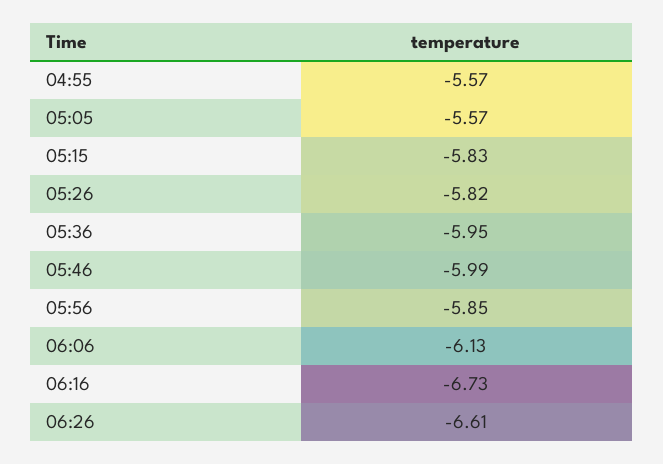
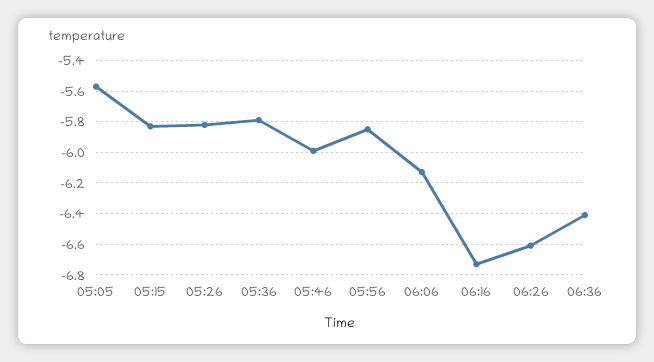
04:55: -5.57 -> none
05:36: -5.95 -> -5.8
06:36: none -> -6.4

